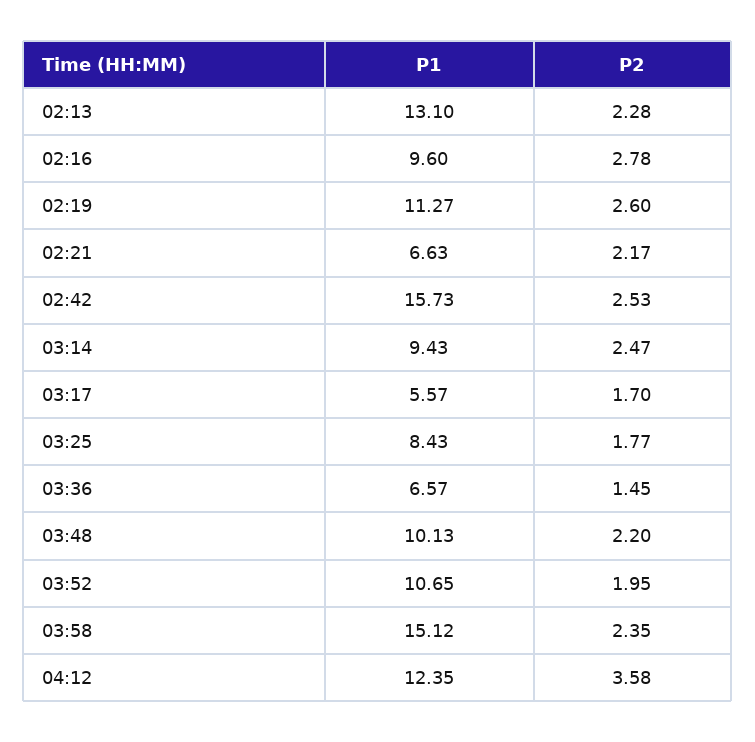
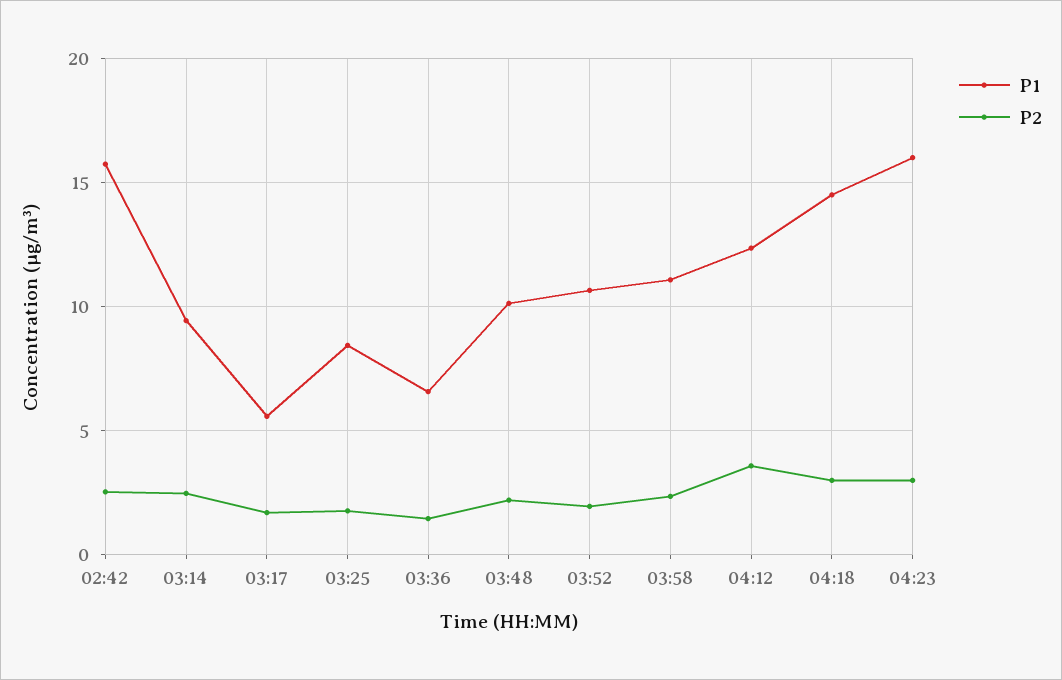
P1, 02:13: 13.1 -> none
P2, 02:13: 2.28 -> none
P1, 02:16: 9.6 -> none
P2, 02:16: 2.78 -> none
P1, 02:19: 11.27 -> none
P2, 02:19: 2.6 -> none
P1, 02:21: 6.63 -> none
P2, 02:21: 2.17 -> none
P1, 03:58: 15.12 -> 11
P1, 04:18: none -> 14.5
P2, 04:18: none -> 3
P1, 04:23: none -> 16
P2, 04:23: none -> 3

